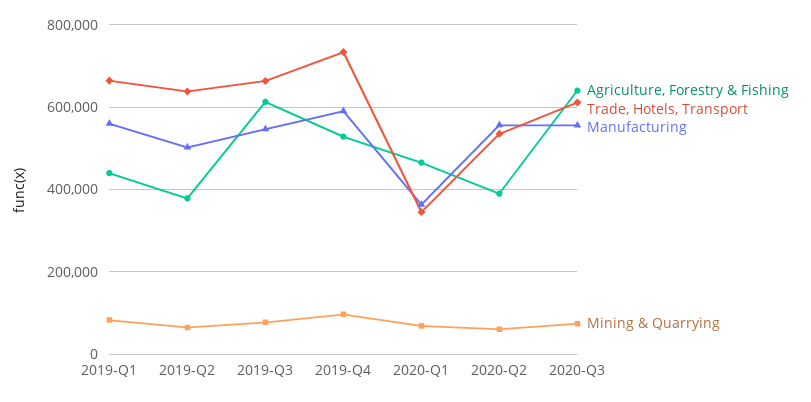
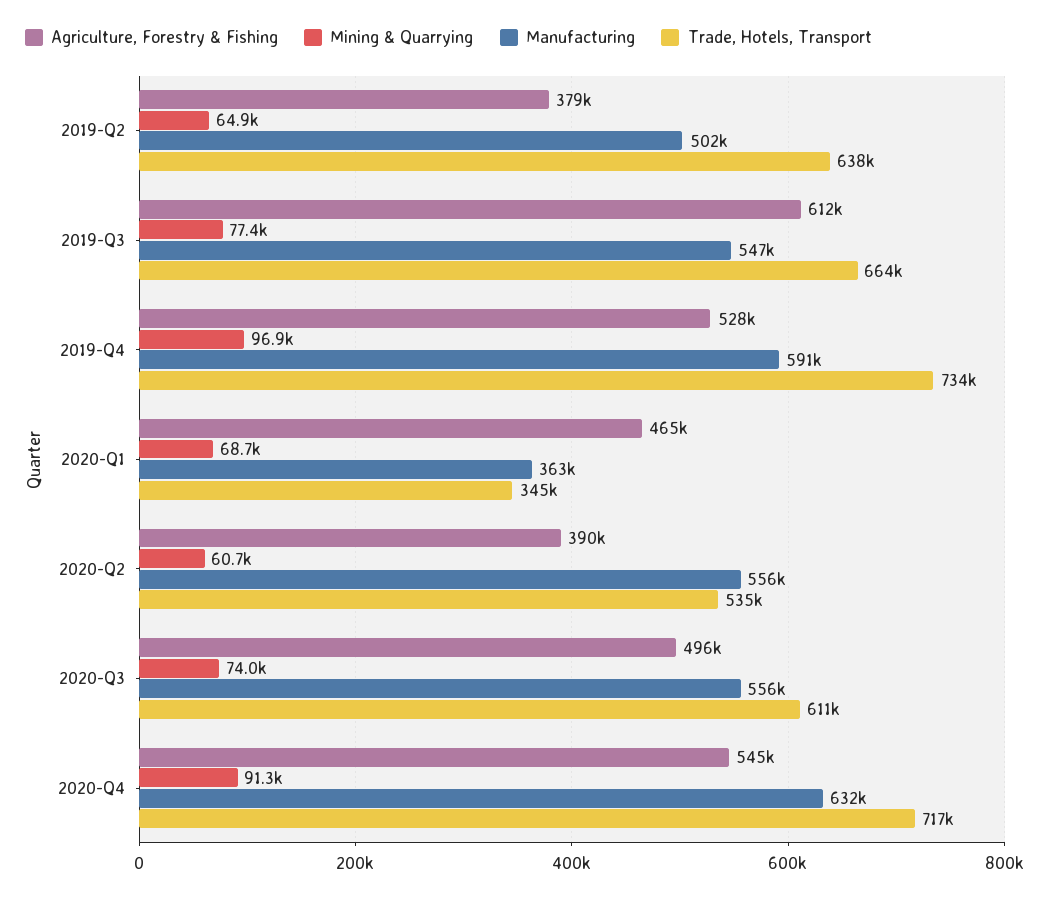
Agriculture, Forestry & Fishing, 2019-Q1: 440000 -> none
Trade, Hotels, Transport, 2019-Q1: 660000 -> none
Manufacturing, 2019-Q1: 560000 -> none
Mining & Quarrying, 2019-Q1: 80000 -> none
Agriculture, Forestry & Fishing, 2020-Q3: 640000 -> 496000
Agriculture, Forestry & Fishing, 2020-Q4: none -> 545000
Mining & Quarrying, 2020-Q4: none -> 91300
Manufacturing, 2020-Q4: none -> 632000
Trade, Hotels, Transport, 2020-Q4: none -> 717000

